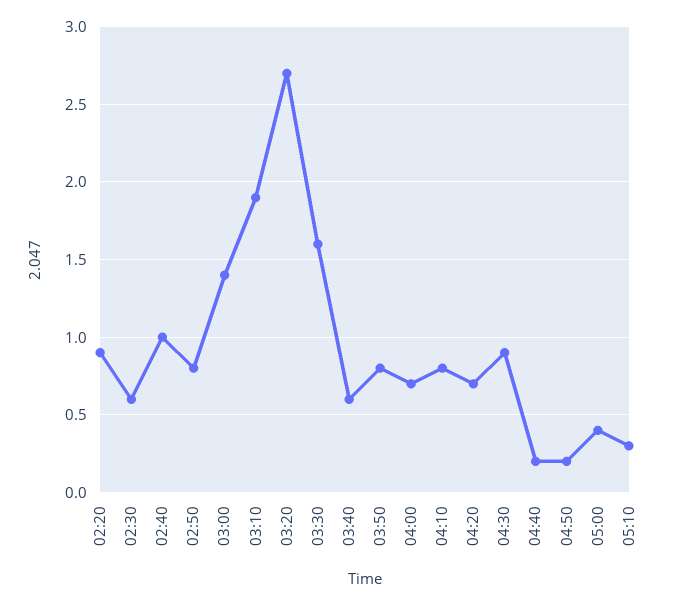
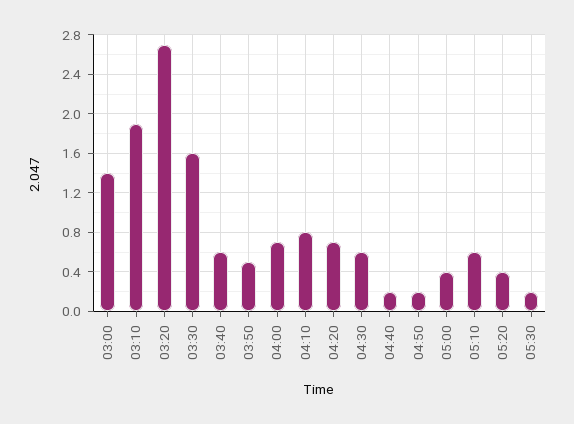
02:20: 0.9 -> none
02:30: 0.6 -> none
02:40: 1 -> none
02:50: 0.8 -> none
03:50: 0.8 -> 0.5
04:30: 0.9 -> 0.6
05:10: 0.3 -> 0.6
05:20: none -> 0.4
05:30: none -> 0.2

